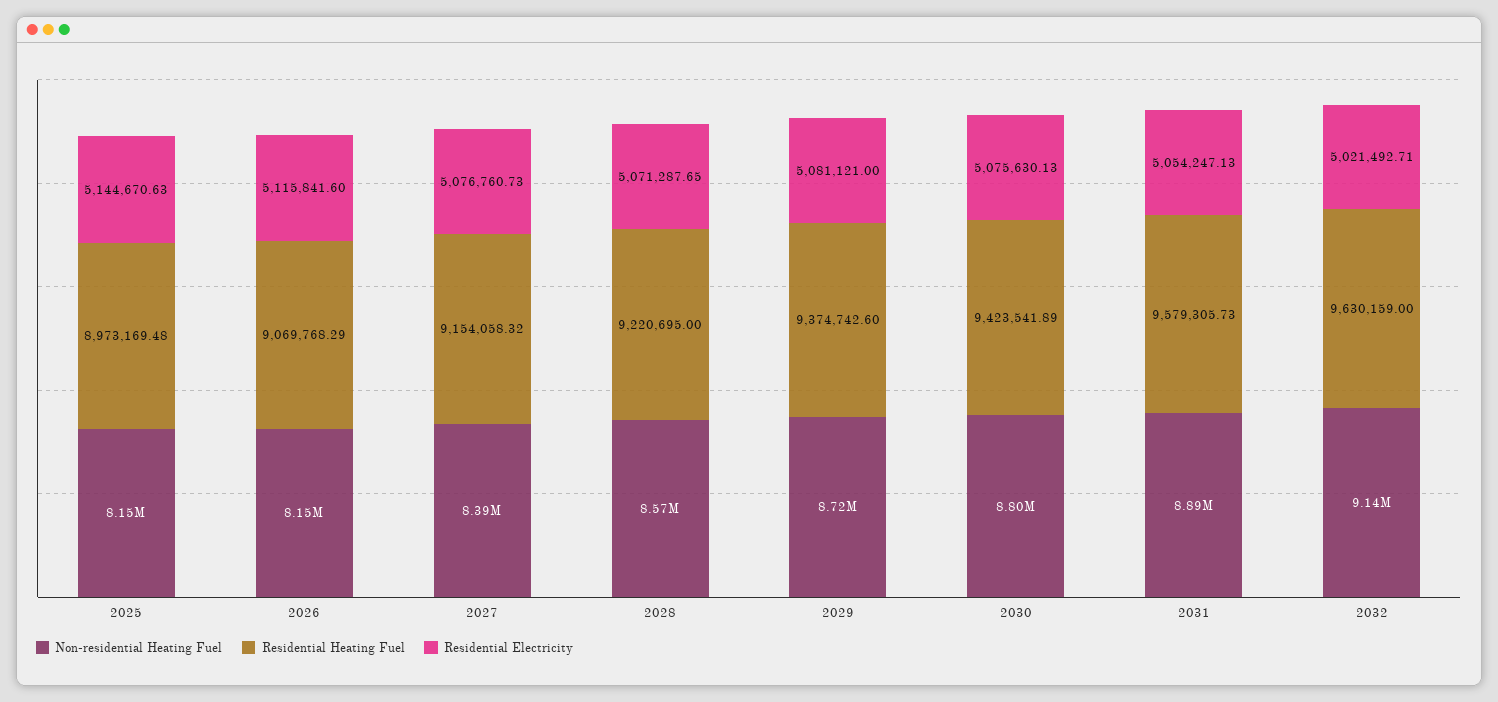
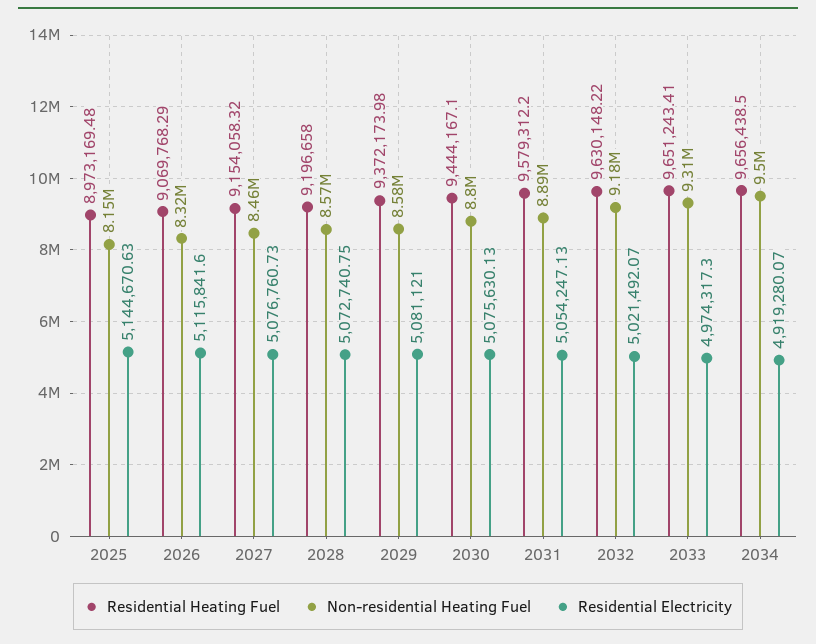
Non-residential Heating Fuel, 2026: 8150000 -> 8320000
Non-residential Heating Fuel, 2027: 8390000 -> 8460000
Residential Heating Fuel, 2028: 9220695 -> 9196658
Residential Electricity, 2028: 5071287.65 -> 5072740.75
Non-residential Heating Fuel, 2029: 8720000 -> 8580000
Residential Heating Fuel, 2029: 9374742.6 -> 9372173.98
Residential Heating Fuel, 2030: 9423541.89 -> 9444167.1
Residential Heating Fuel, 2031: 9579305.73 -> 9579312.2
Non-residential Heating Fuel, 2032: 9140000 -> 9180000
Residential Heating Fuel, 2032: 9630159 -> 9630148.22
Residential Electricity, 2032: 5021492.71 -> 5021492.07
Residential Heating Fuel, 2033: none -> 9651243.41
Non-residential Heating Fuel, 2033: none -> 9310000
Residential Electricity, 2033: none -> 4974317.3
Residential Heating Fuel, 2034: none -> 9656438.5
Non-residential Heating Fuel, 2034: none -> 9500000
Residential Electricity, 2034: none -> 4919280.07

